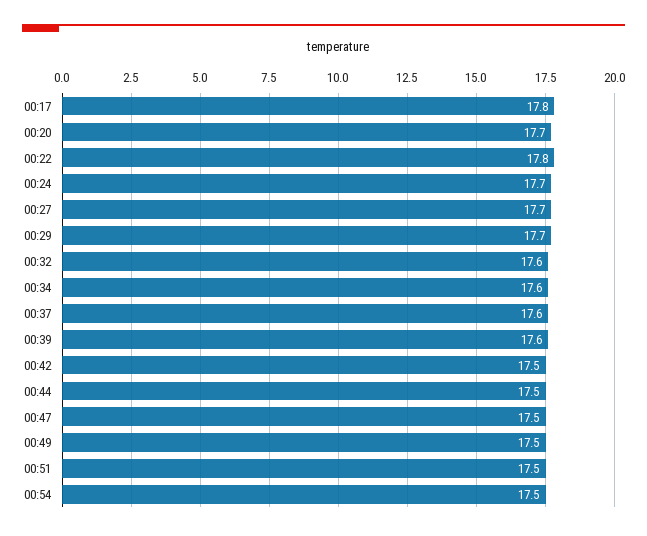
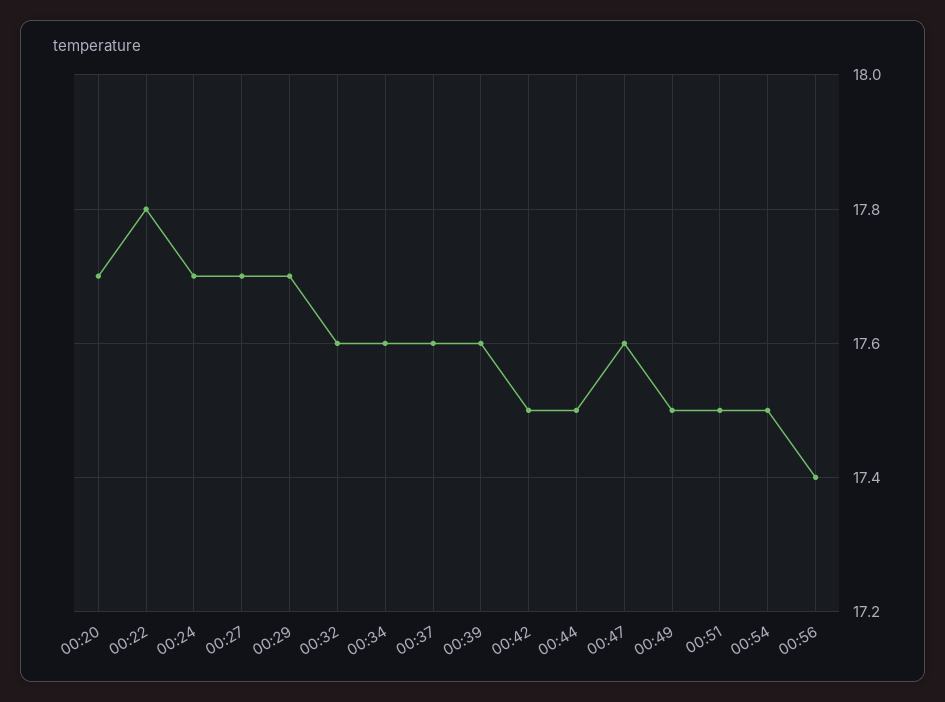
00:17: 17.8 -> none
00:47: 17.5 -> 17.6
00:56: none -> 17.4

